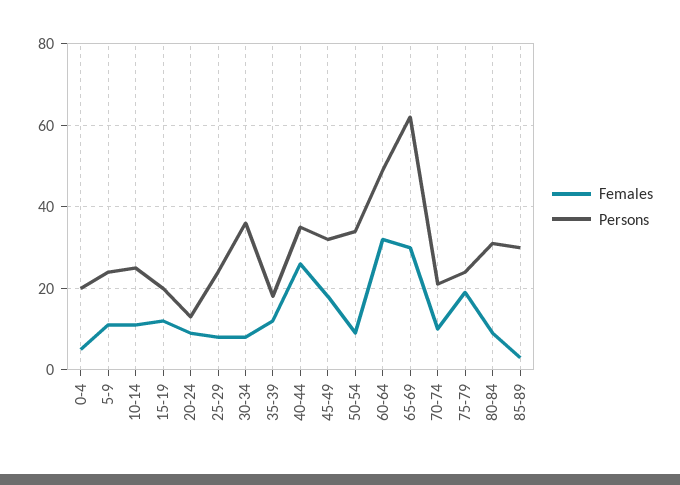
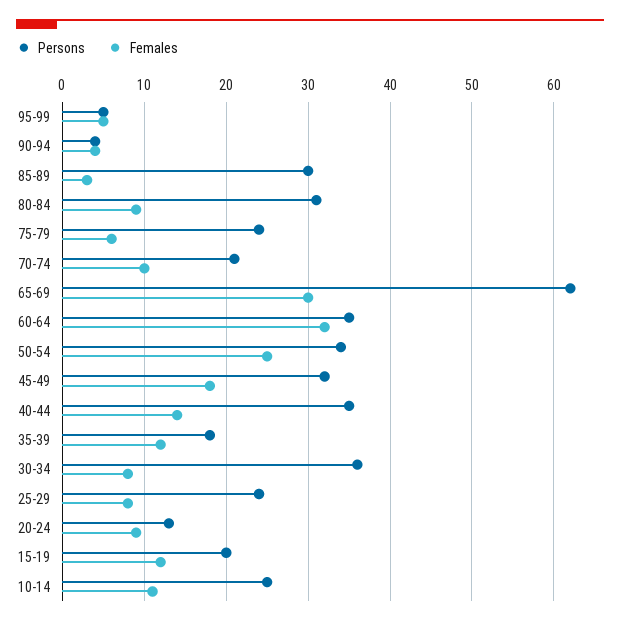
Females, 0-4: 5 -> none
Persons, 0-4: 20 -> none
Females, 5-9: 10 -> none
Persons, 5-9: 25 -> none
Females, 40-44: 25 -> 14
Females, 50-54: 10 -> 25
Persons, 60-64: 50 -> 35
Females, 75-79: 20 -> 6
Persons, 95-99: none -> 5
Females, 95-99: none -> 5
Persons, 90-94: none -> 4
Females, 90-94: none -> 4

